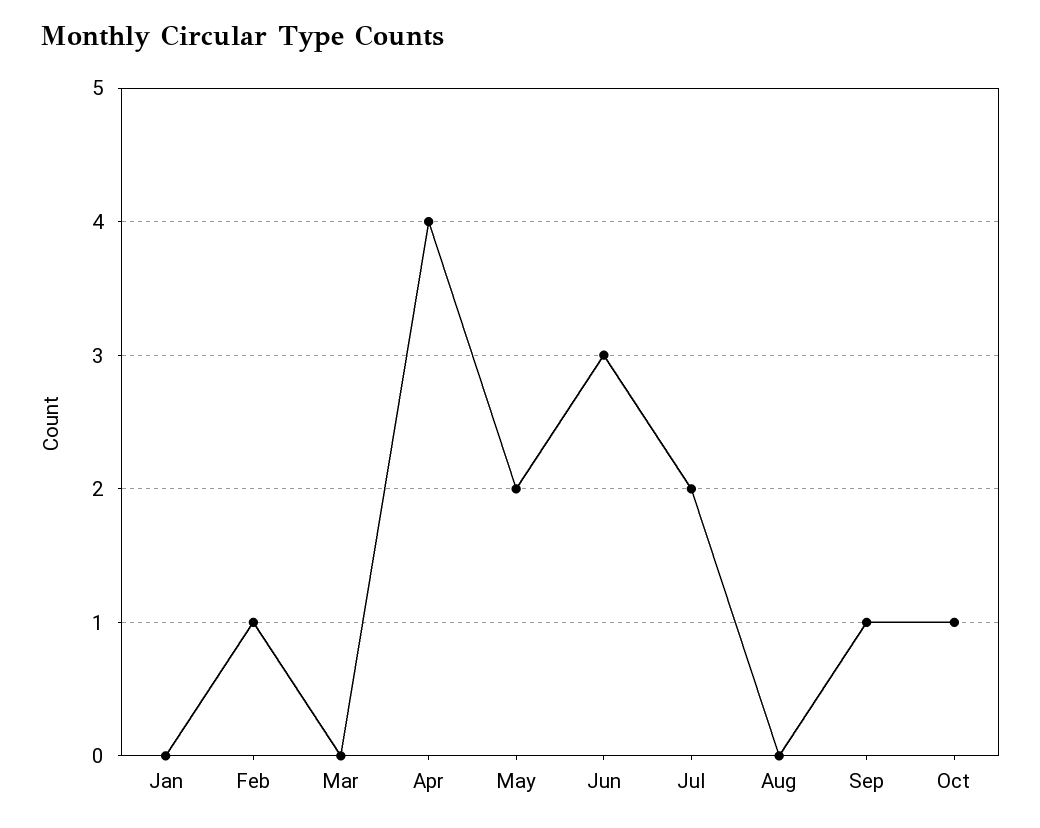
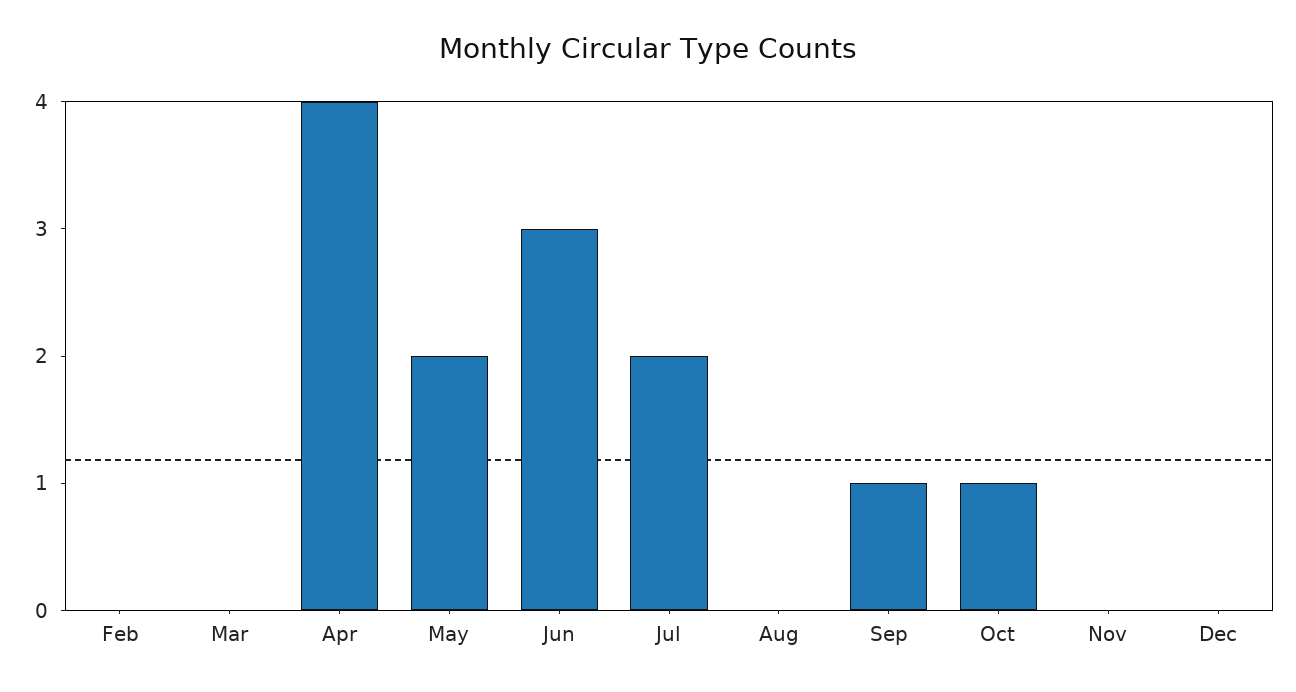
Jan: 0 -> none
Feb: 1 -> 0
Nov: none -> 0
Dec: none -> 0

